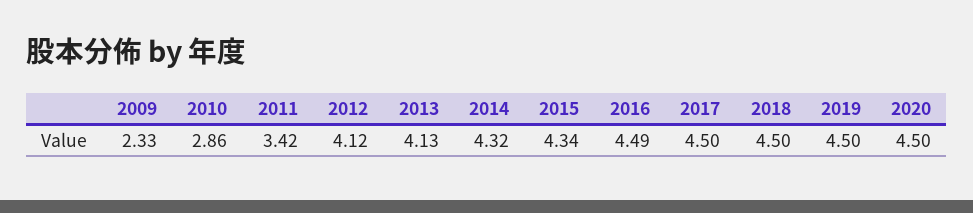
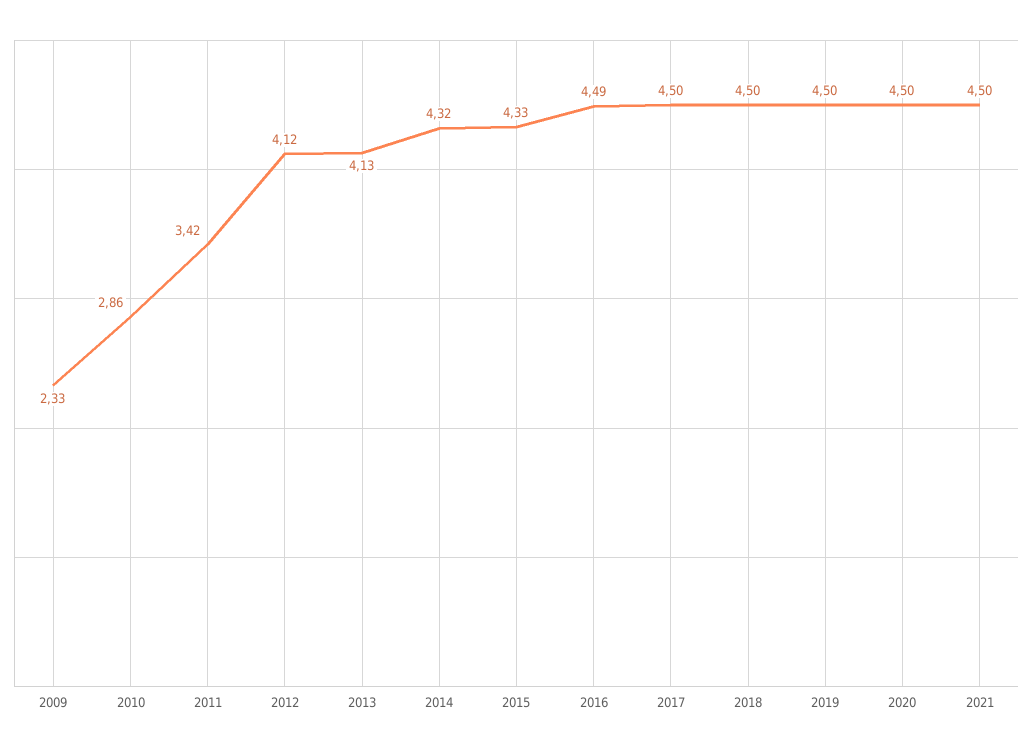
2015: 4.34 -> 4.33
2021: none -> 4.5

